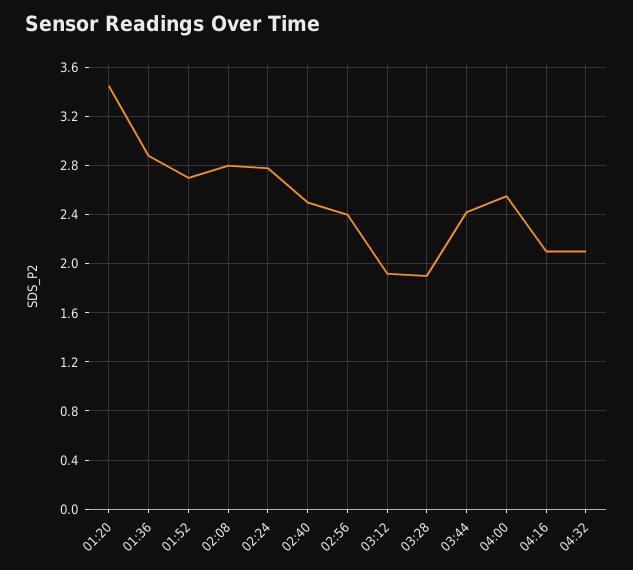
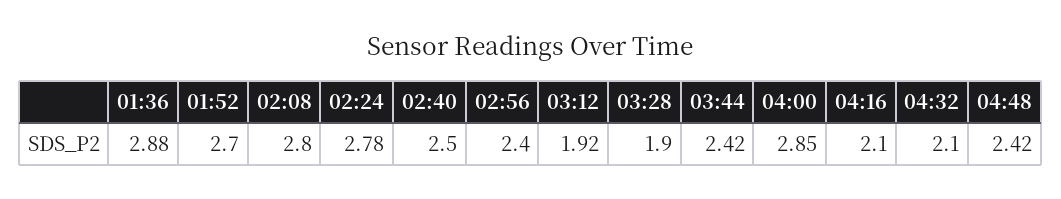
01:20: 3.45 -> none
04:00: 2.55 -> 2.85
04:48: none -> 2.42

